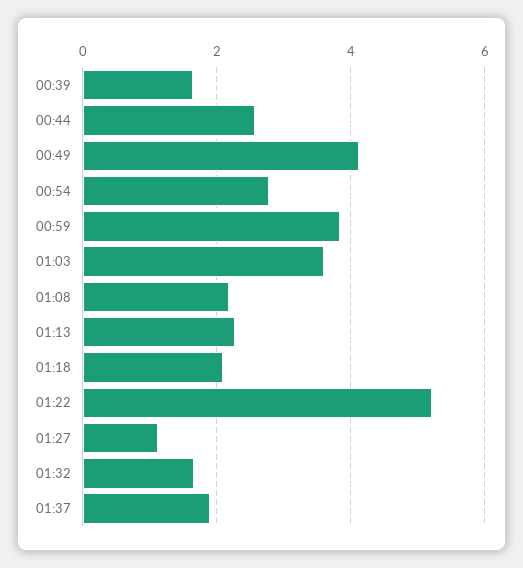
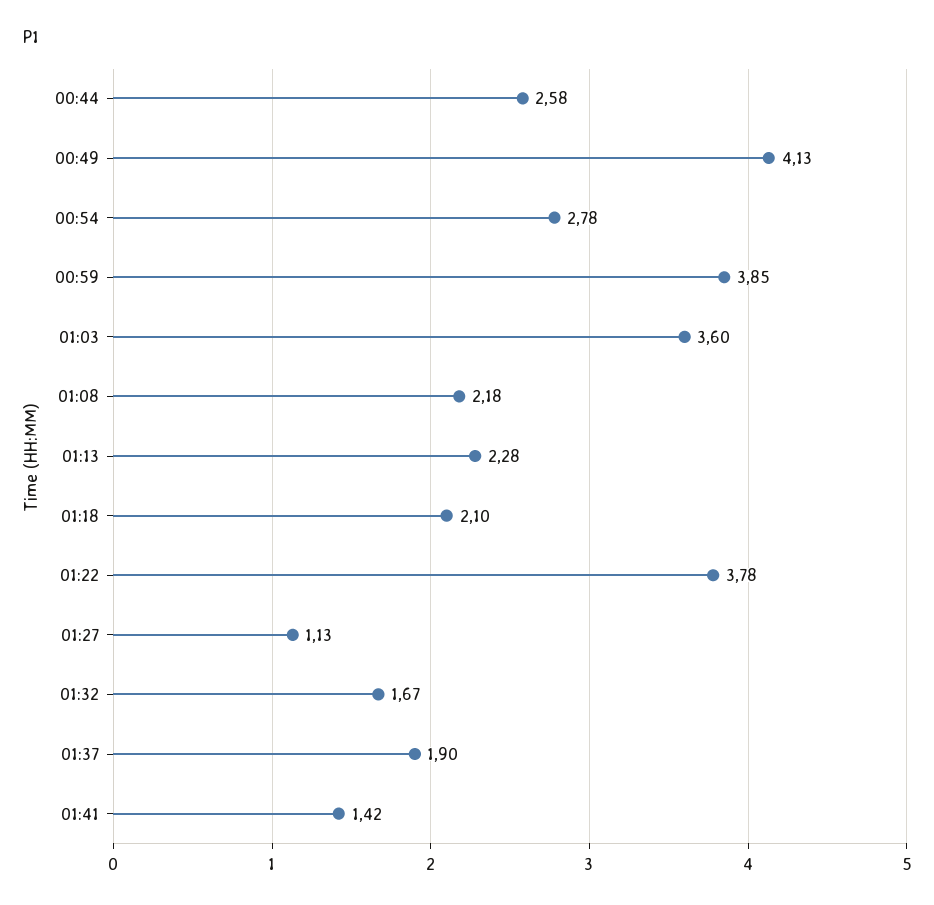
00:39: 1.6 -> none
01:22: 5.2 -> 3.78
01:41: none -> 1.42

